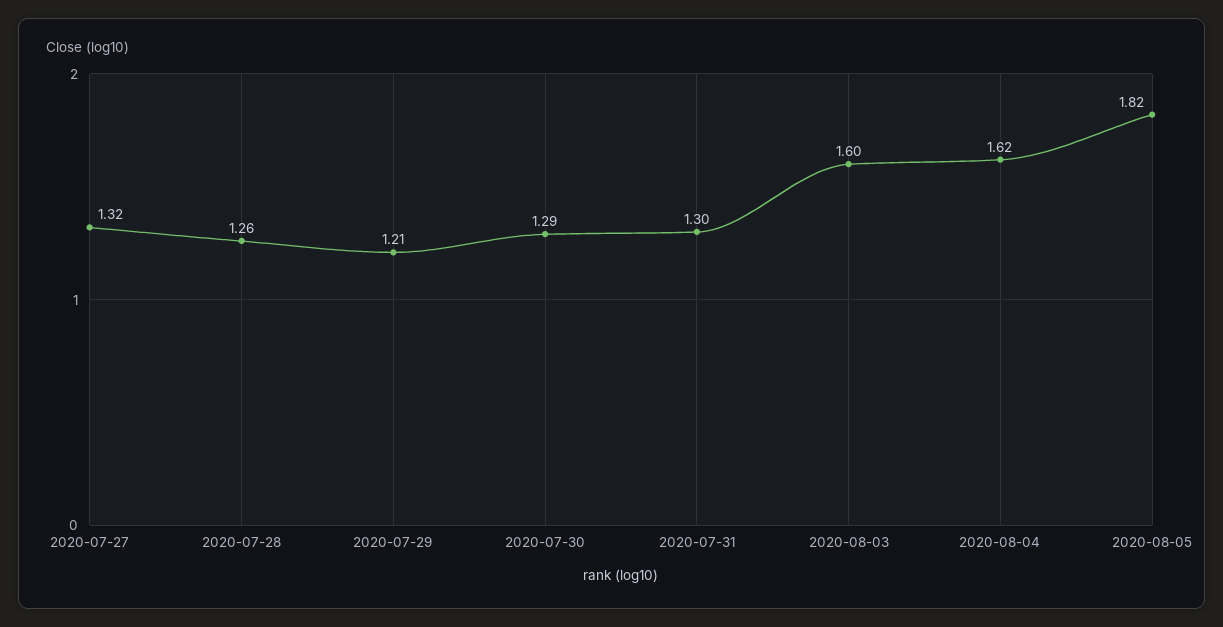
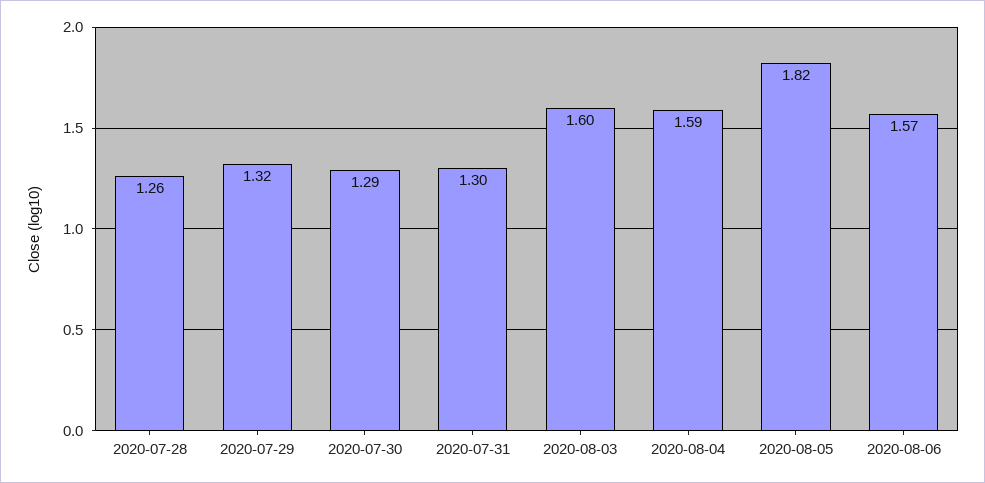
2020-07-27: 1.32 -> none
2020-07-29: 1.21 -> 1.32
2020-08-04: 1.62 -> 1.59
2020-08-06: none -> 1.57

